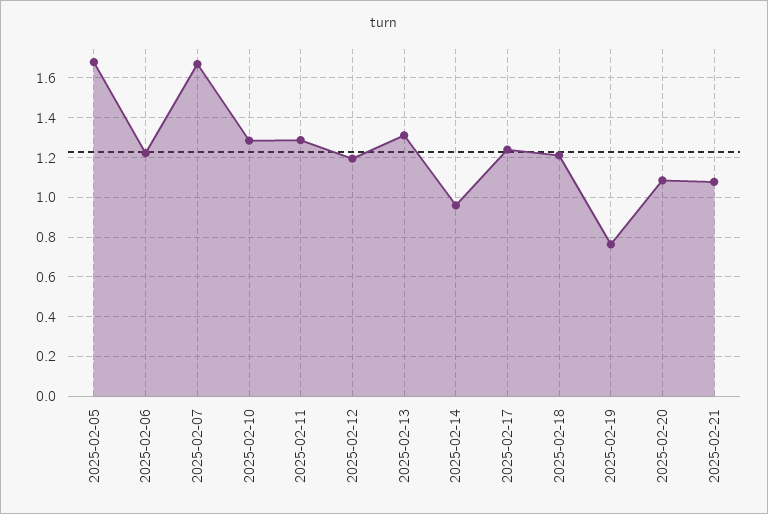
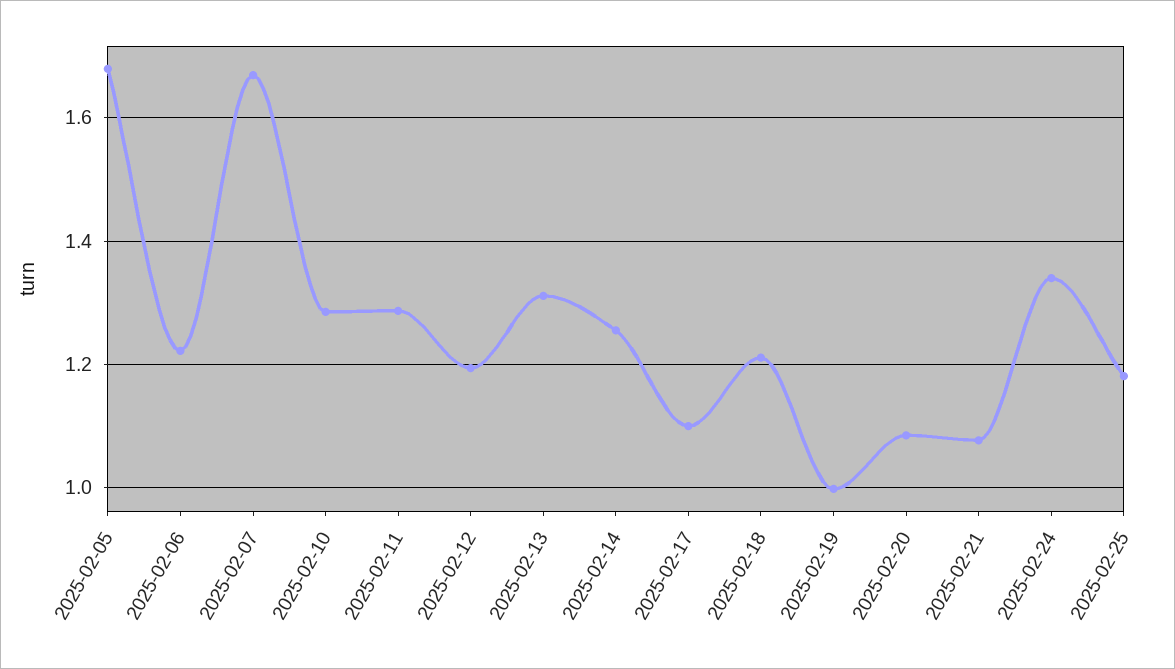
2025-02-14: 0.95 -> 1.26
2025-02-17: 1.25 -> 1.1
2025-02-19: 0.75 -> 1
2025-02-24: none -> 1.34
2025-02-25: none -> 1.18

